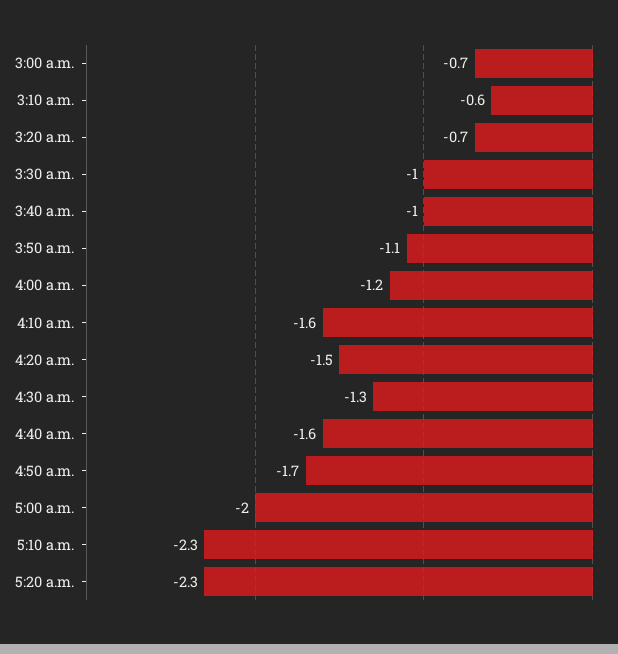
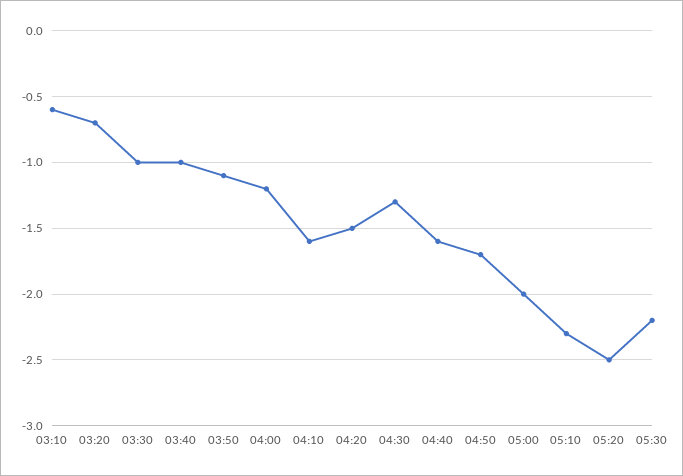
3:00 a.m.: -0.7 -> none
5:20 a.m.: -2.3 -> -2.5
05:30: none -> -2.2

